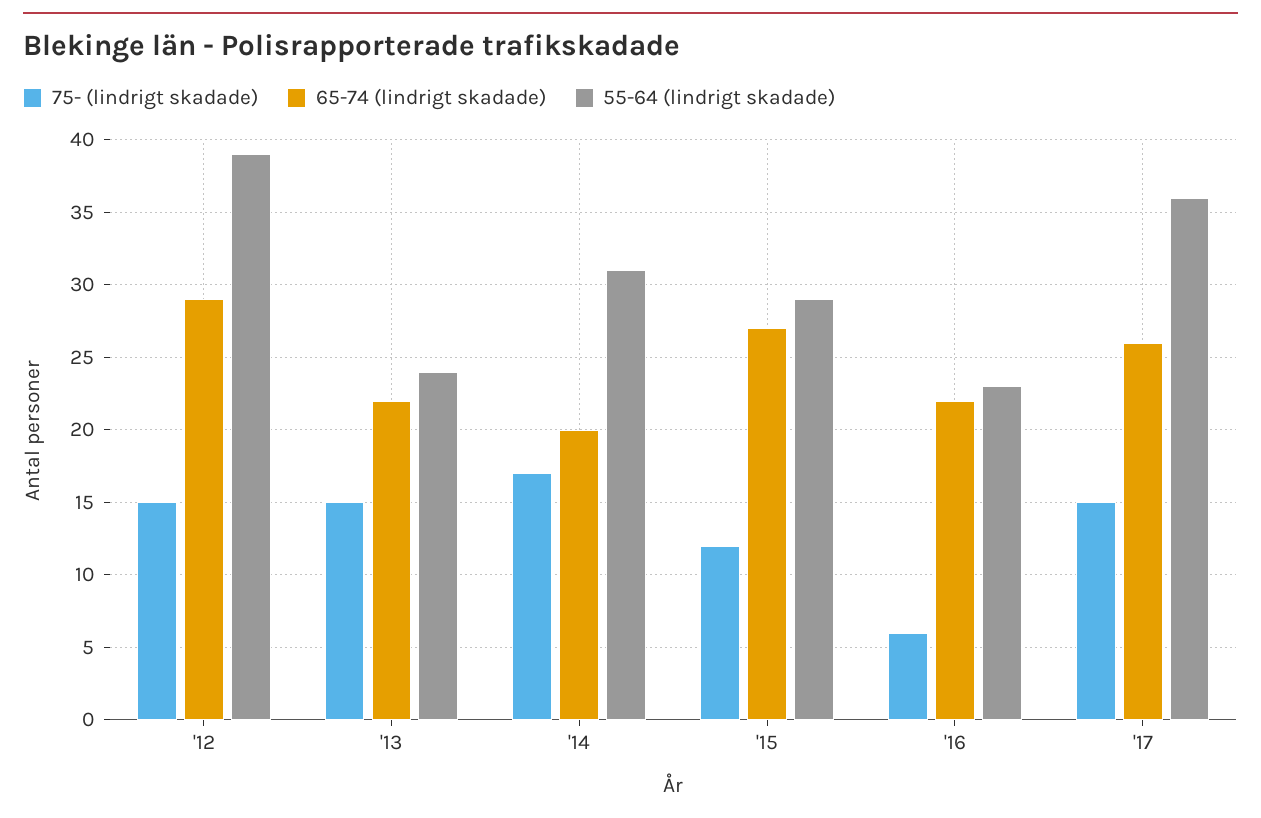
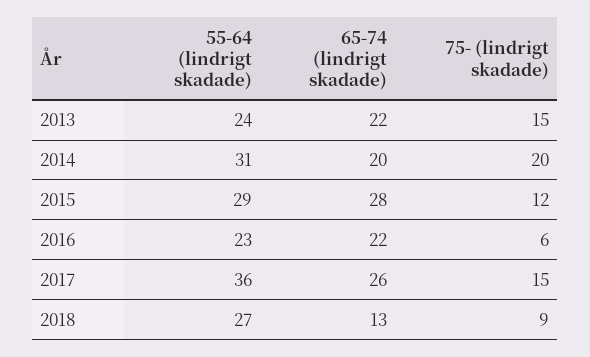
75- (lindrigt skadade), '12: 15 -> none
65-74 (lindrigt skadade), '12: 29 -> none
55-64 (lindrigt skadade), '12: 39 -> none
75- (lindrigt skadade), '14: 17 -> 20
65-74 (lindrigt skadade), '15: 27 -> 28
55-64 (lindrigt skadade), 2018: none -> 27
65-74 (lindrigt skadade), 2018: none -> 13
75- (lindrigt skadade), 2018: none -> 9

